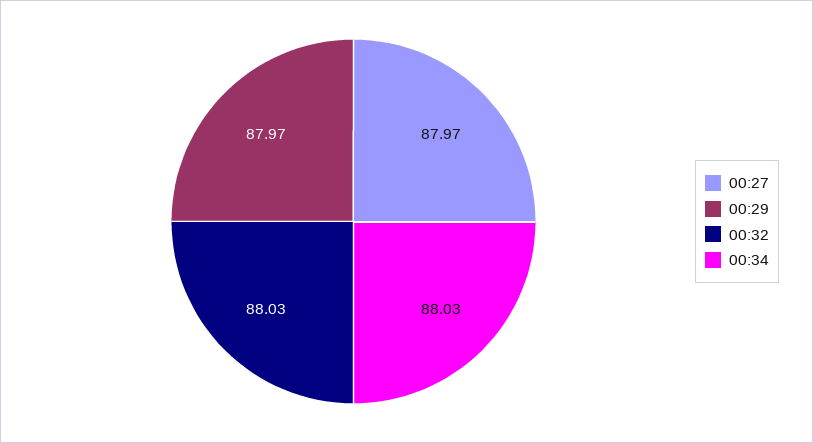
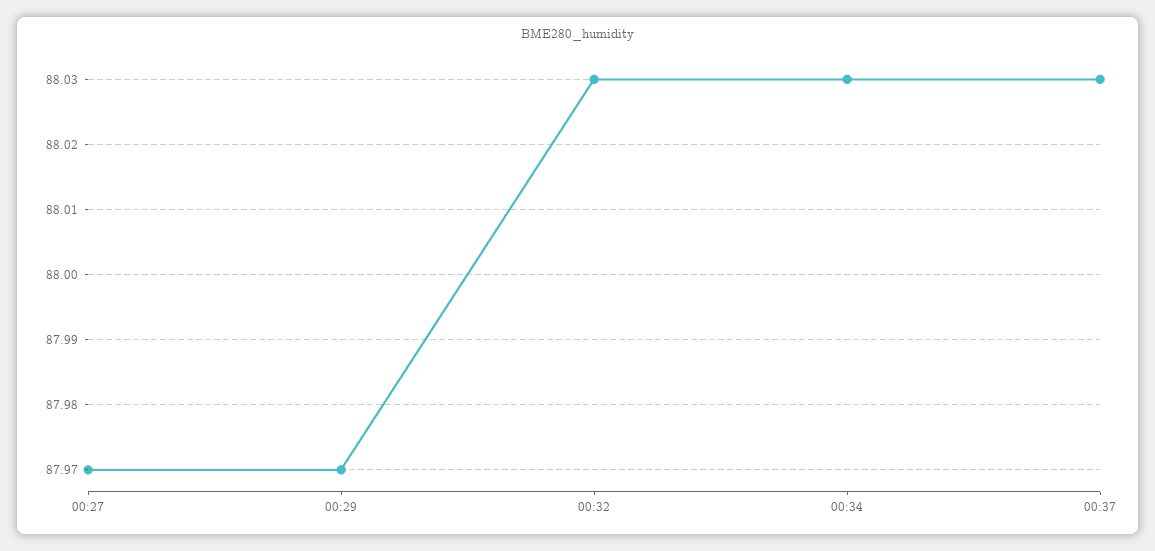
00:37: none -> 88.03

